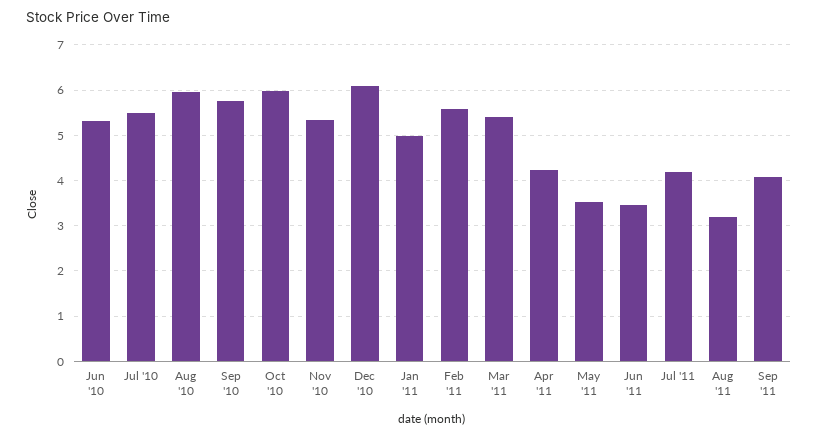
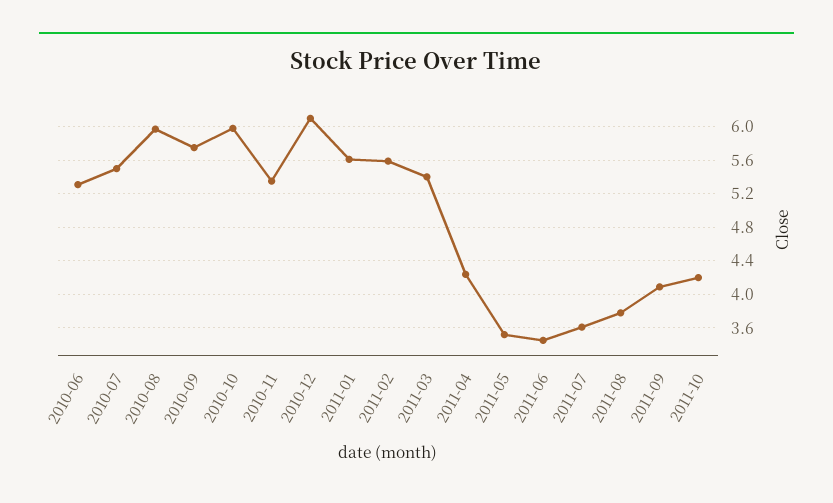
Jan '11: 5 -> 5.6
Jul '11: 4.2 -> 3.6
Aug '11: 3.2 -> 3.8
2011-10: none -> 4.2

